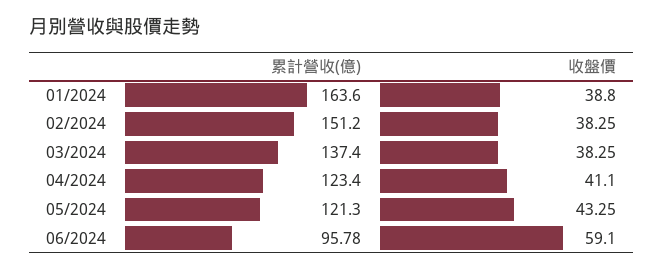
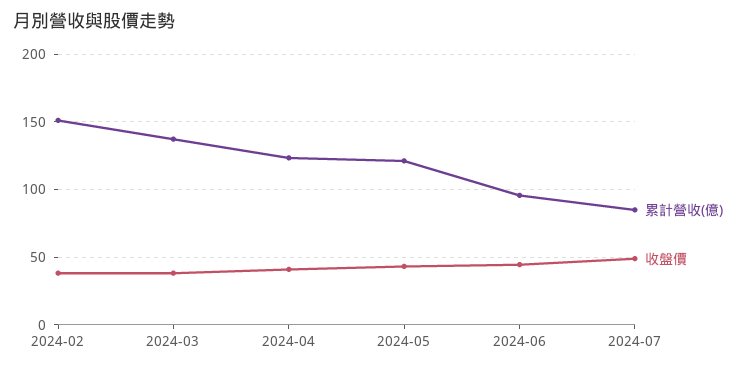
累計營收(億), 01/2024: 163.6 -> none
收盤價, 01/2024: 38.8 -> none
收盤價, 06/2024: 59.1 -> 45
累計營收(億), 2024-07: none -> 85
收盤價, 2024-07: none -> 50

